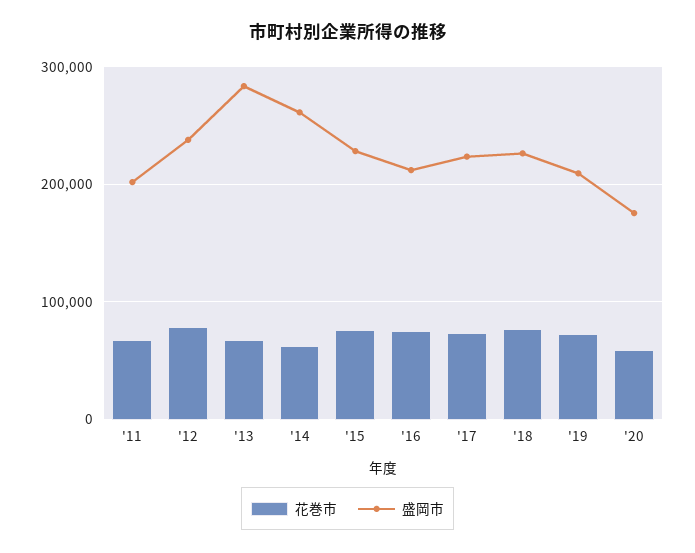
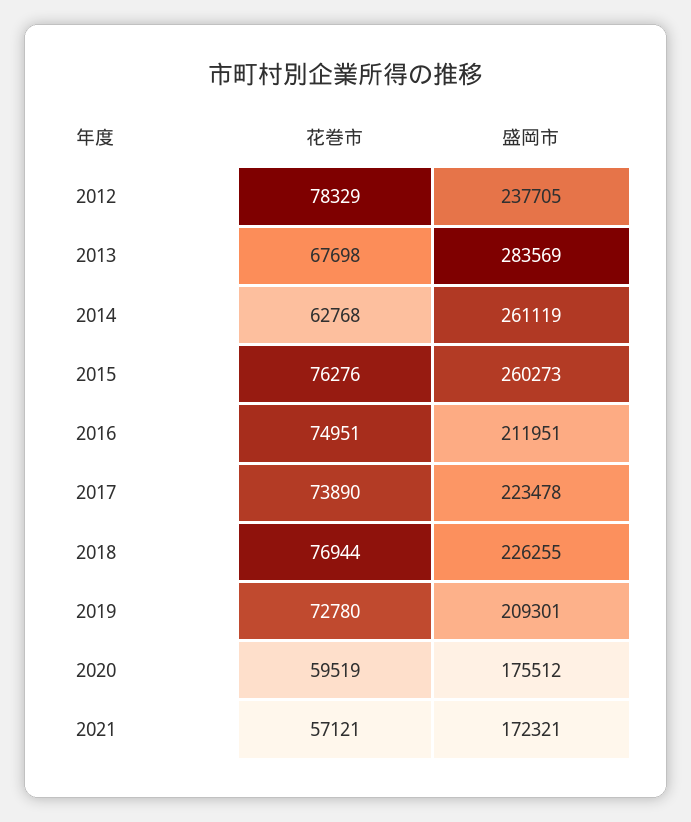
花巻市, '11: 70000 -> none
盛岡市, '11: 200000 -> none
盛岡市, '15: 230000 -> 260273
花巻市, 2021: none -> 57121
盛岡市, 2021: none -> 172321

